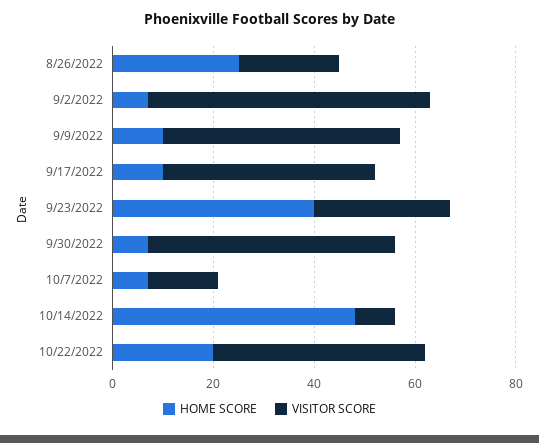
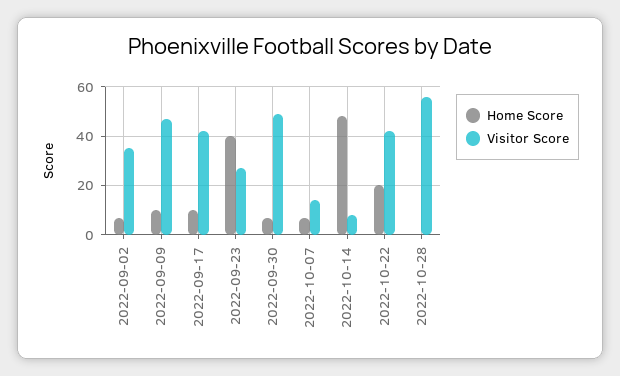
HOME SCORE, 8/26/2022: 25 -> none
VISITOR SCORE, 8/26/2022: 20 -> none
VISITOR SCORE, 9/2/2022: 55 -> 35
HOME SCORE, 2022-10-28: none -> 0
VISITOR SCORE, 2022-10-28: none -> 55

